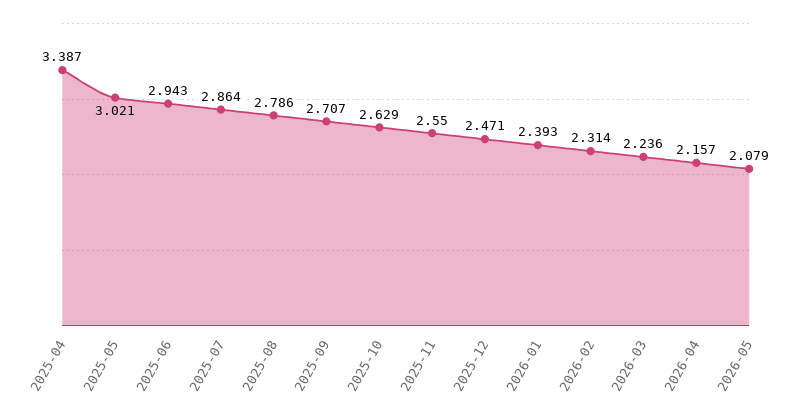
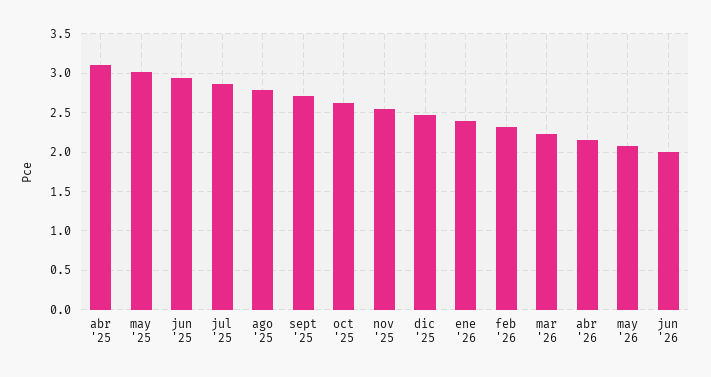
2025-04: 3.387 -> 3.1
jun '26: none -> 2

